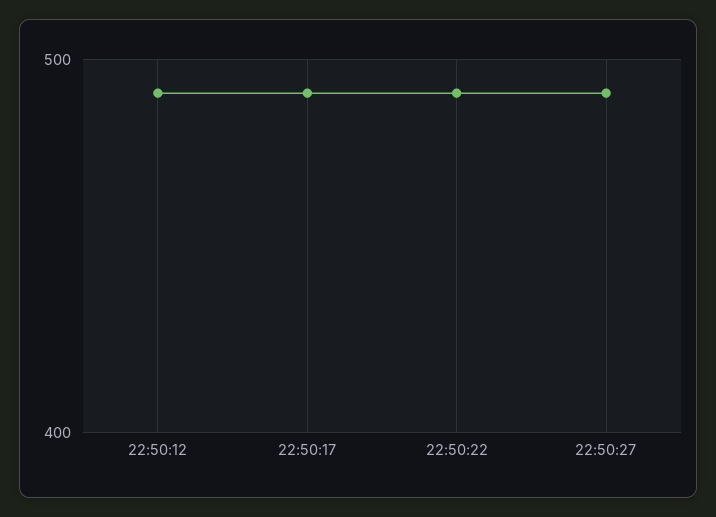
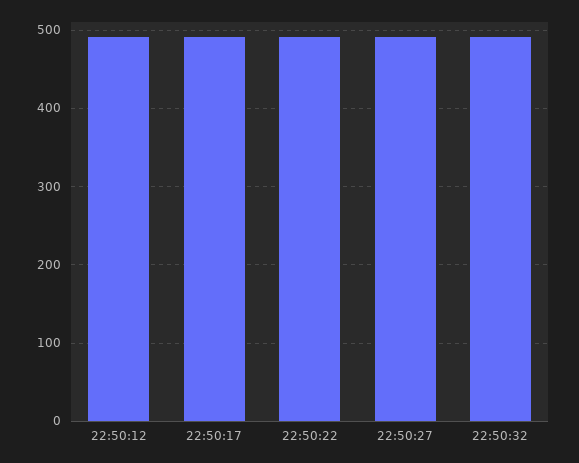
22:50:32: none -> 490

